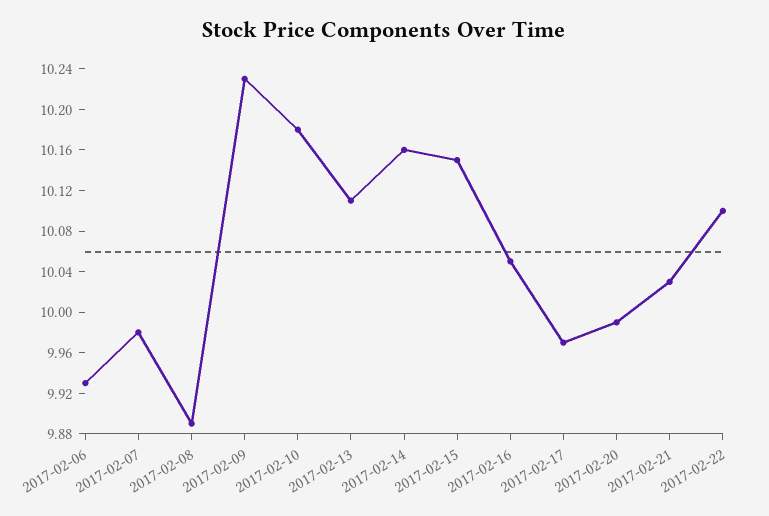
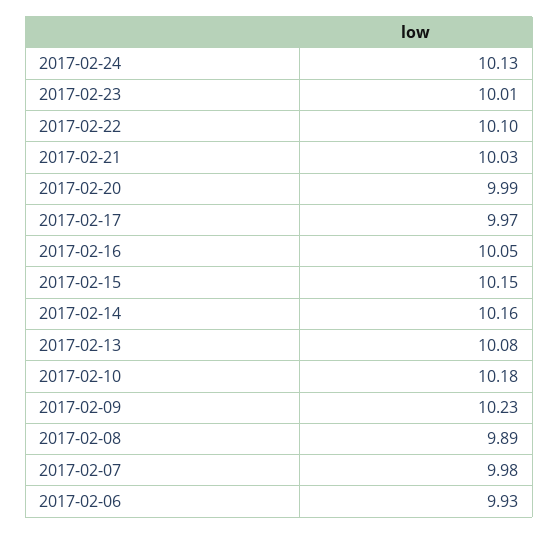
2017-02-13: 10.11 -> 10.08
2017-02-24: none -> 10.13
2017-02-23: none -> 10.01

